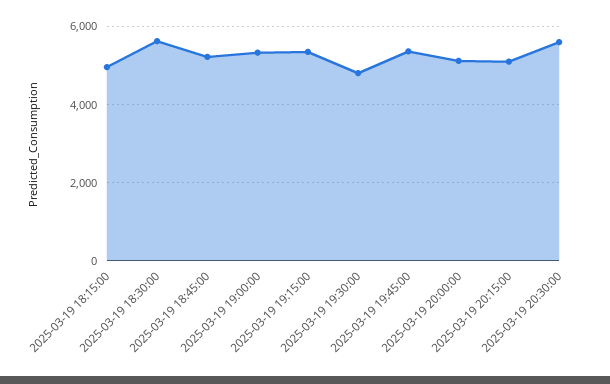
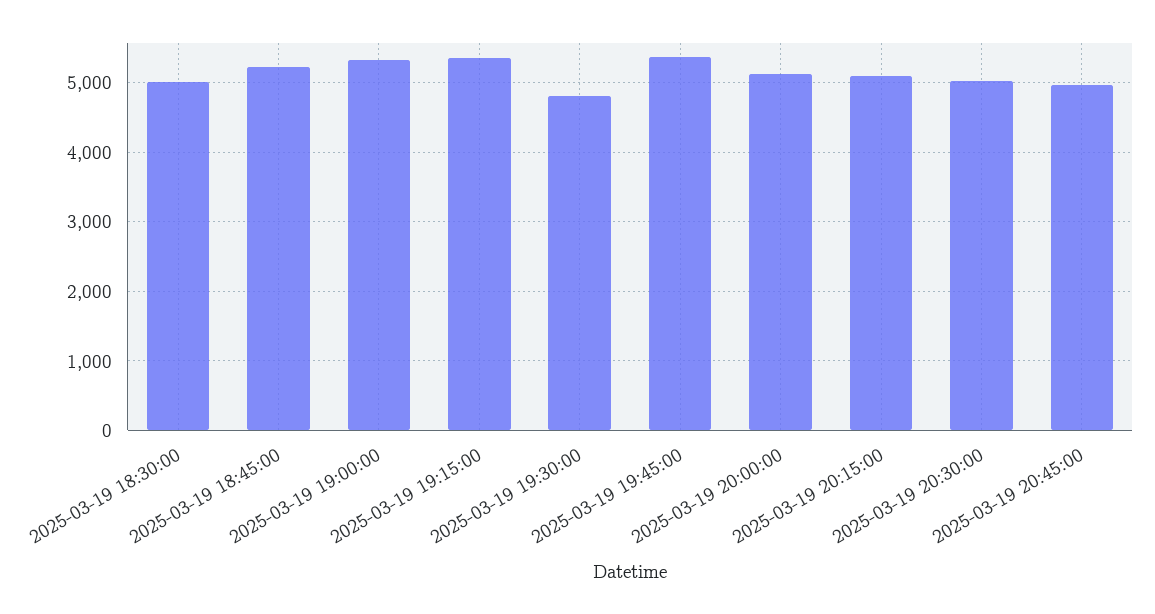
2025-03-19 18:15:00: 5000 -> none
2025-03-19 18:30:00: 5600 -> 5000
2025-03-19 20:30:00: 5600 -> 5000
2025-03-19 20:45:00: none -> 5000

